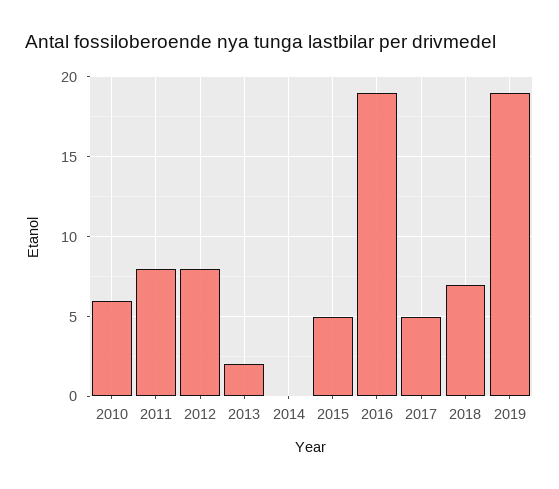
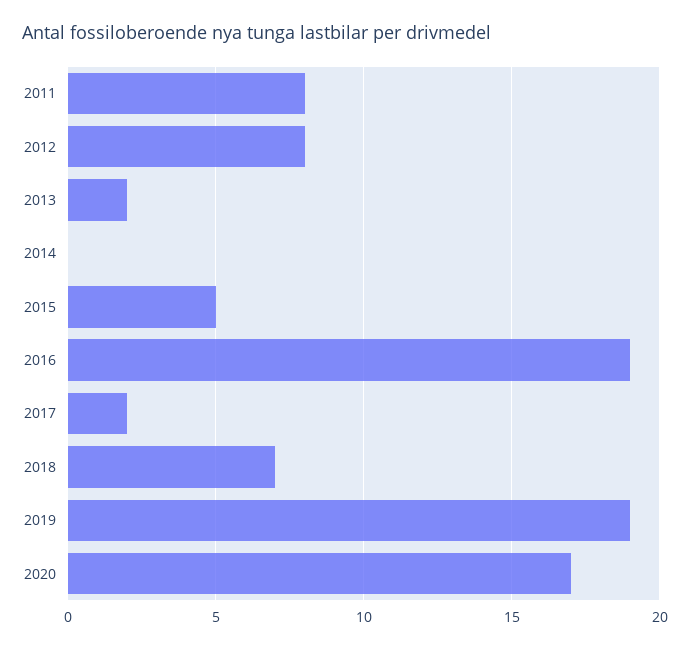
2010: 6 -> none
2017: 5 -> 2
2020: none -> 17

